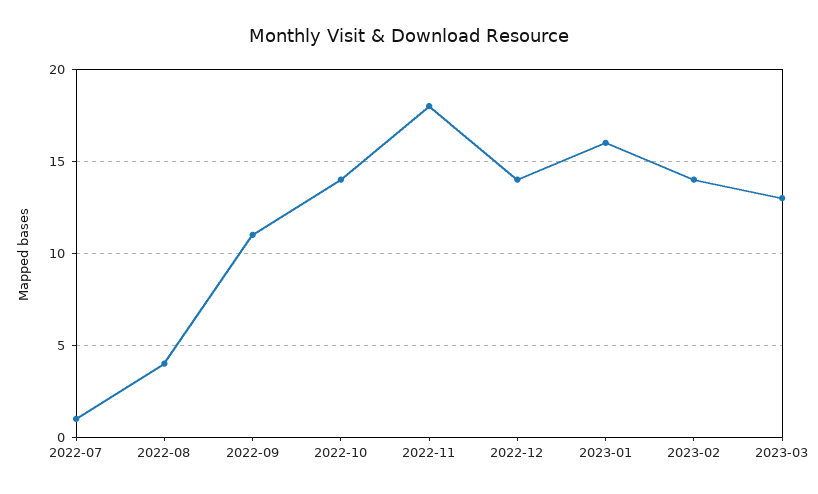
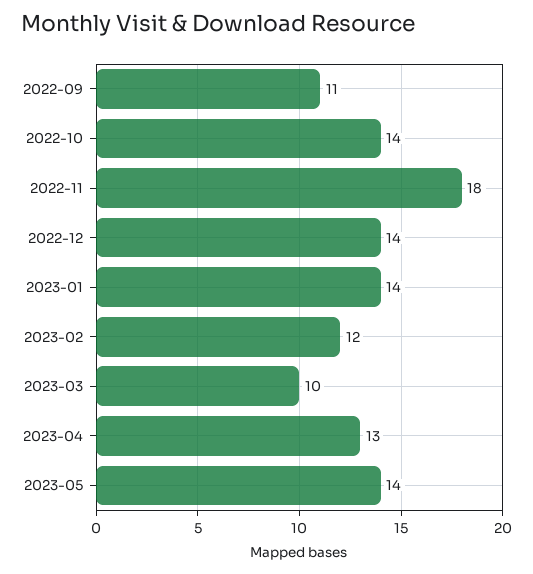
2022-07: 1 -> none
2022-08: 4 -> none
2023-01: 16 -> 14
2023-02: 14 -> 12
2023-03: 13 -> 10
2023-04: none -> 13
2023-05: none -> 14

